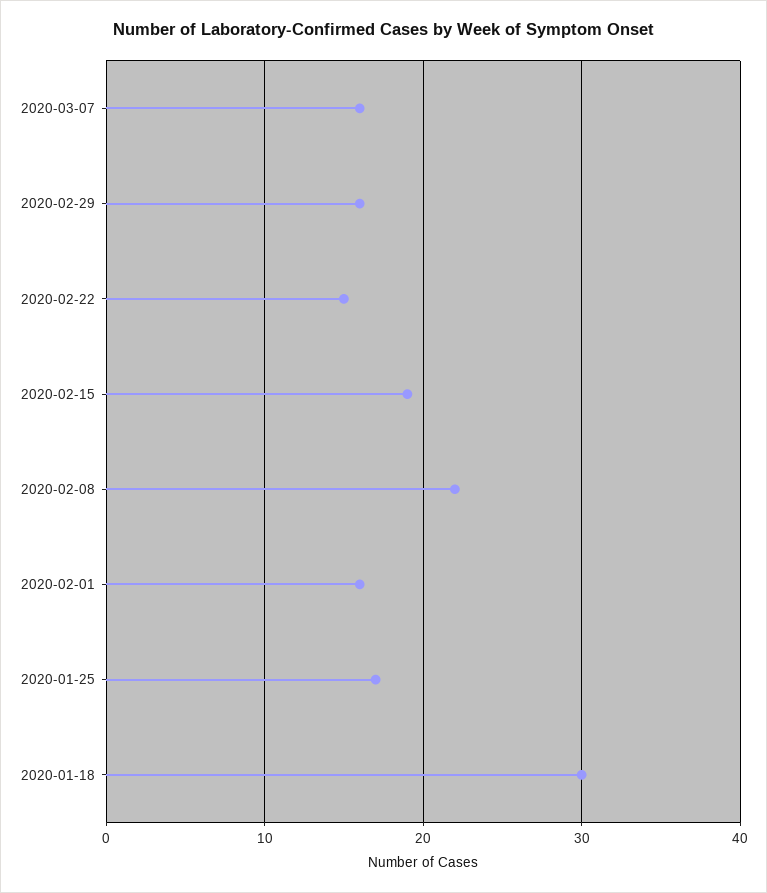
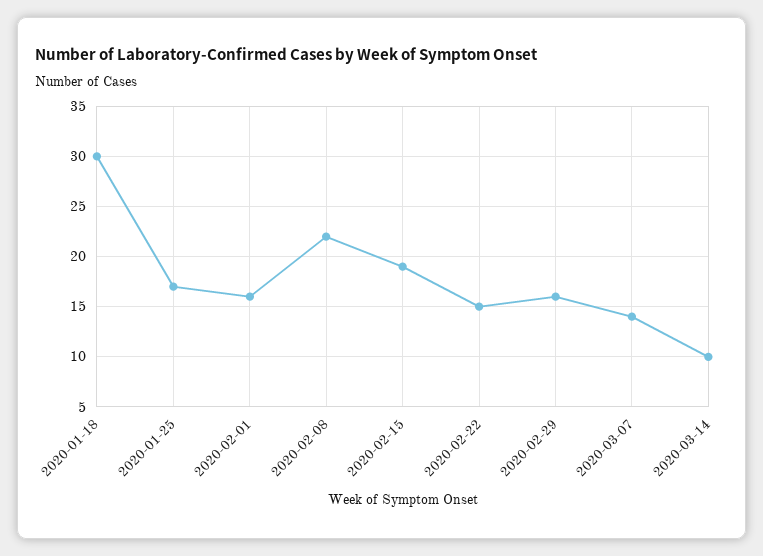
2020-03-07: 16 -> 14
2020-03-14: none -> 10

